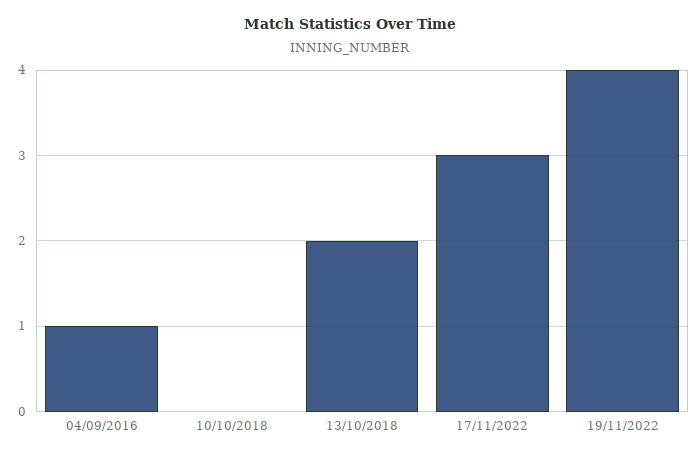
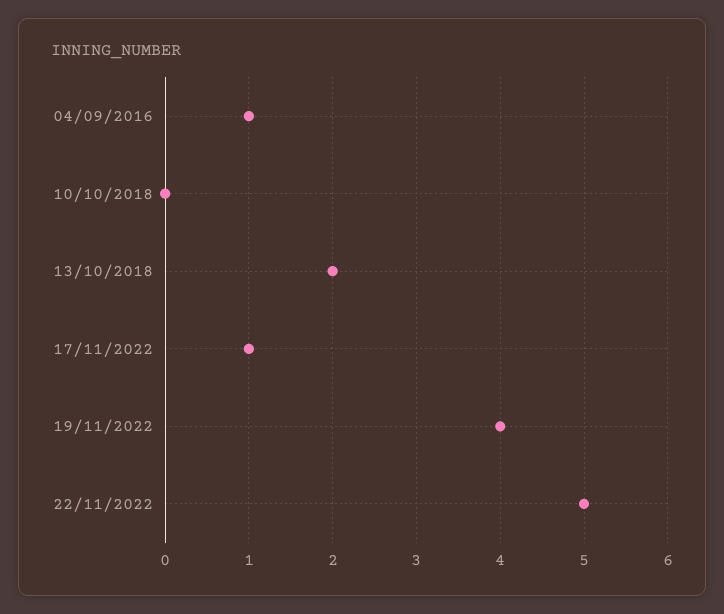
17/11/2022: 3 -> 1
22/11/2022: none -> 5

